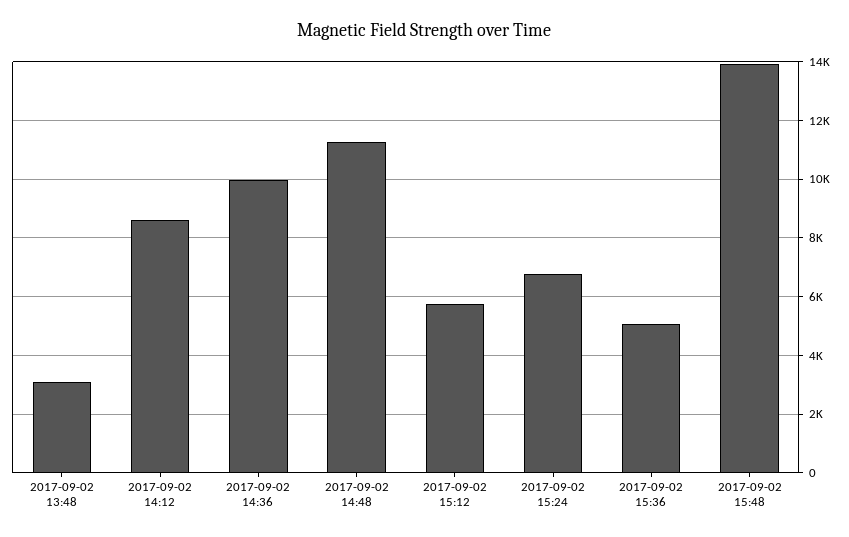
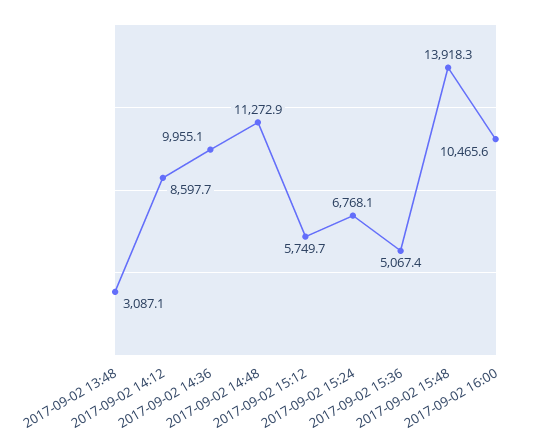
2017-09-02 16:00: none -> 10465.6

